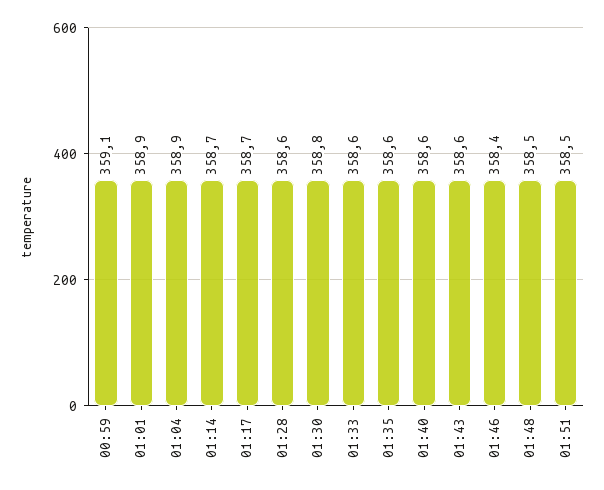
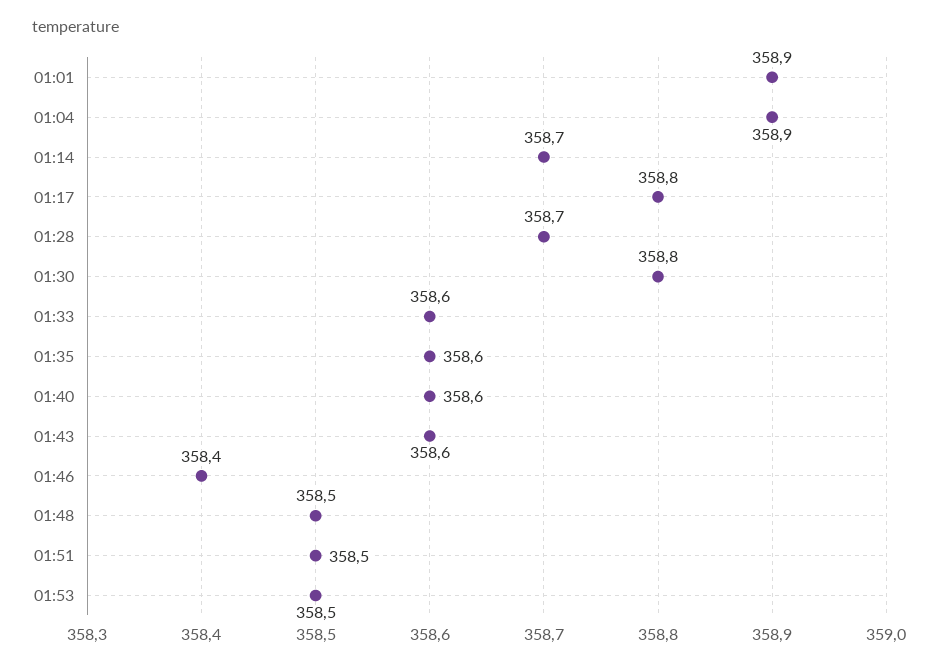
00:59: 359.1 -> none
01:17: 358.7 -> 358.8
01:28: 358.6 -> 358.7
01:53: none -> 358.5

